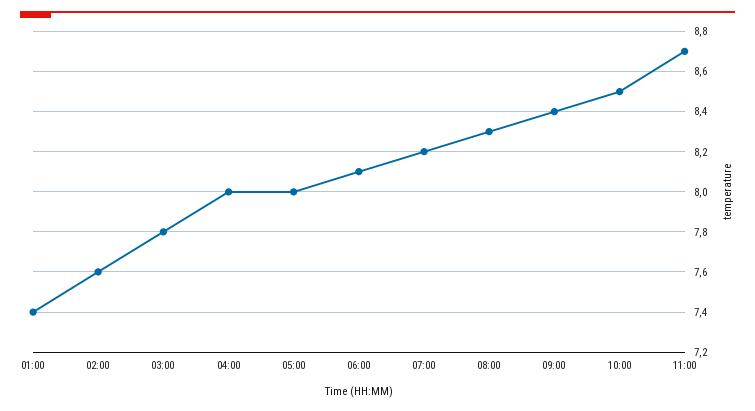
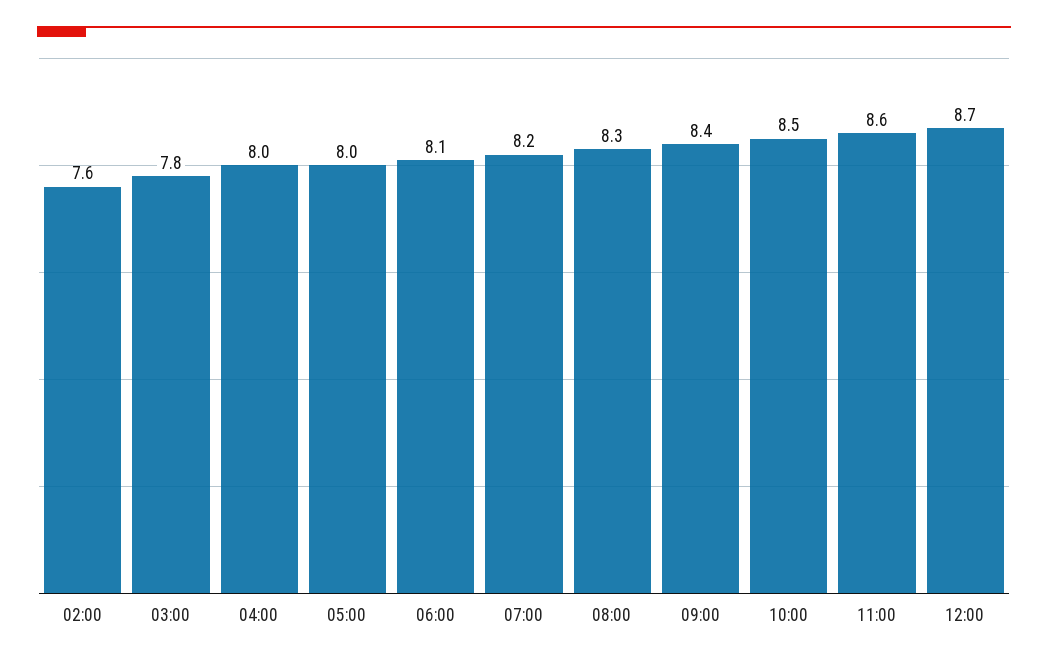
01:00: 7.4 -> none
11:00: 8.7 -> 8.6
12:00: none -> 8.7

